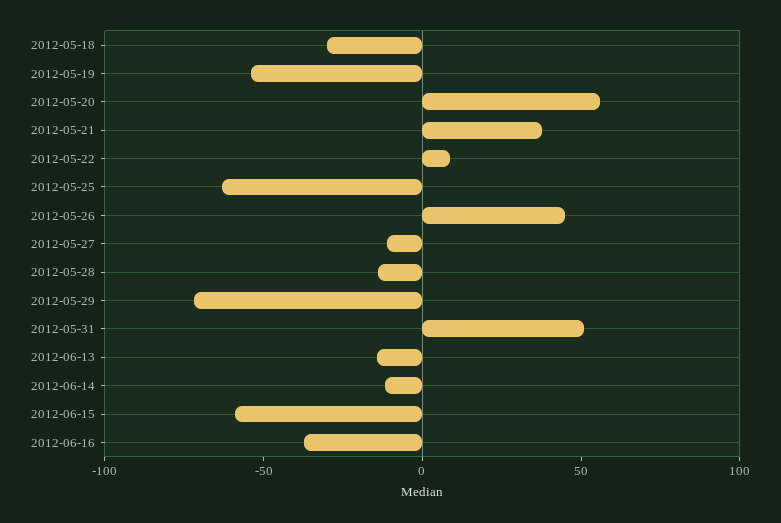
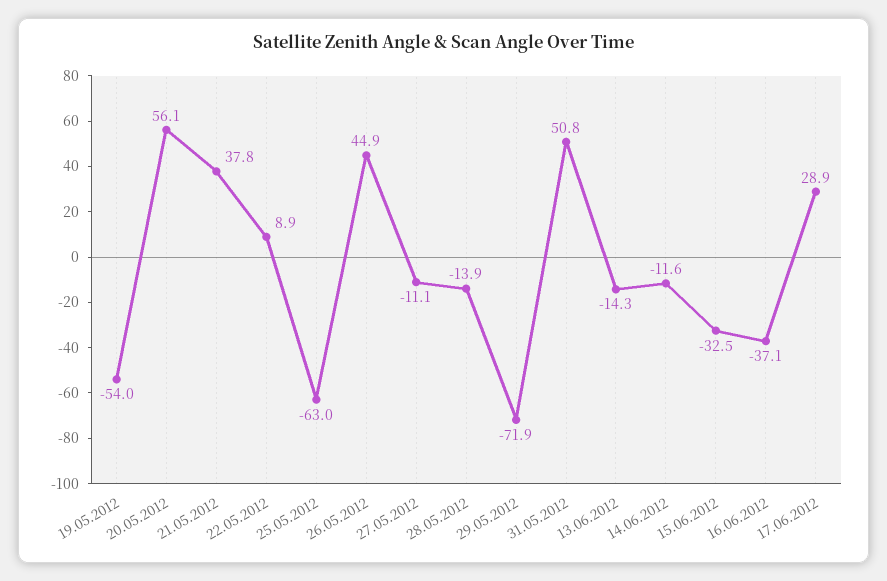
2012-05-18: -30 -> none
2012-06-15: -60 -> -32.5
17.06.2012: none -> 28.9

